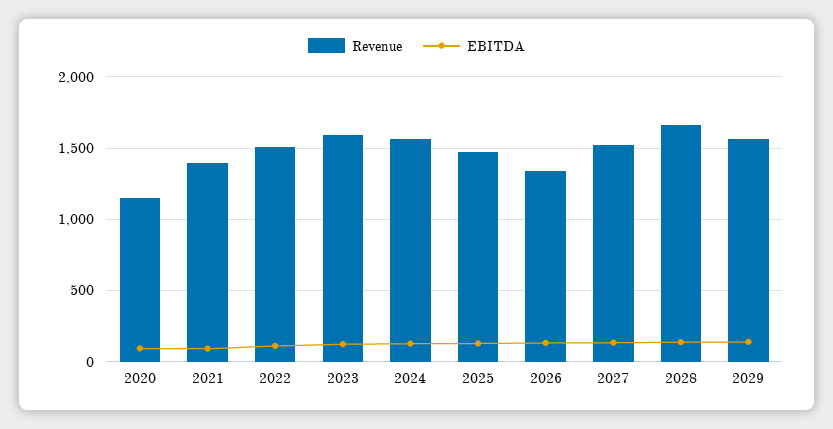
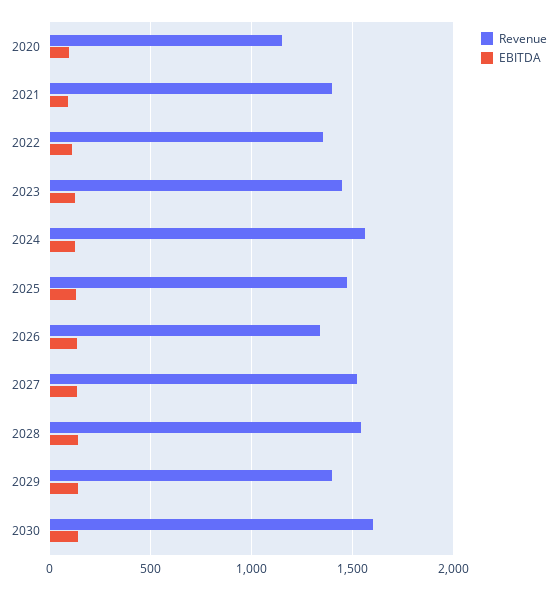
Revenue, 2022: 1500 -> 1350
Revenue, 2023: 1600 -> 1450
Revenue, 2028: 1650 -> 1550
Revenue, 2029: 1550 -> 1400
Revenue, 2030: none -> 1600
EBITDA, 2030: none -> 150

